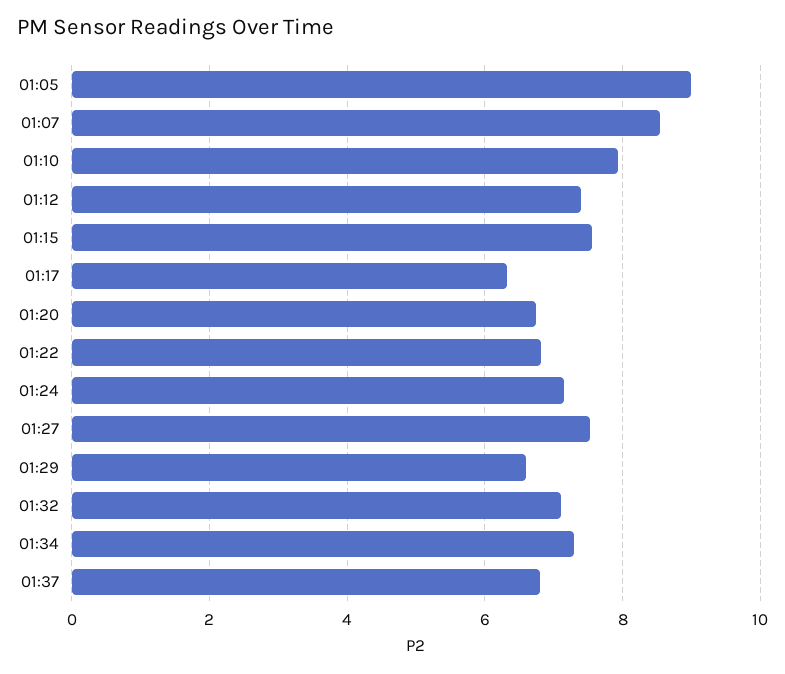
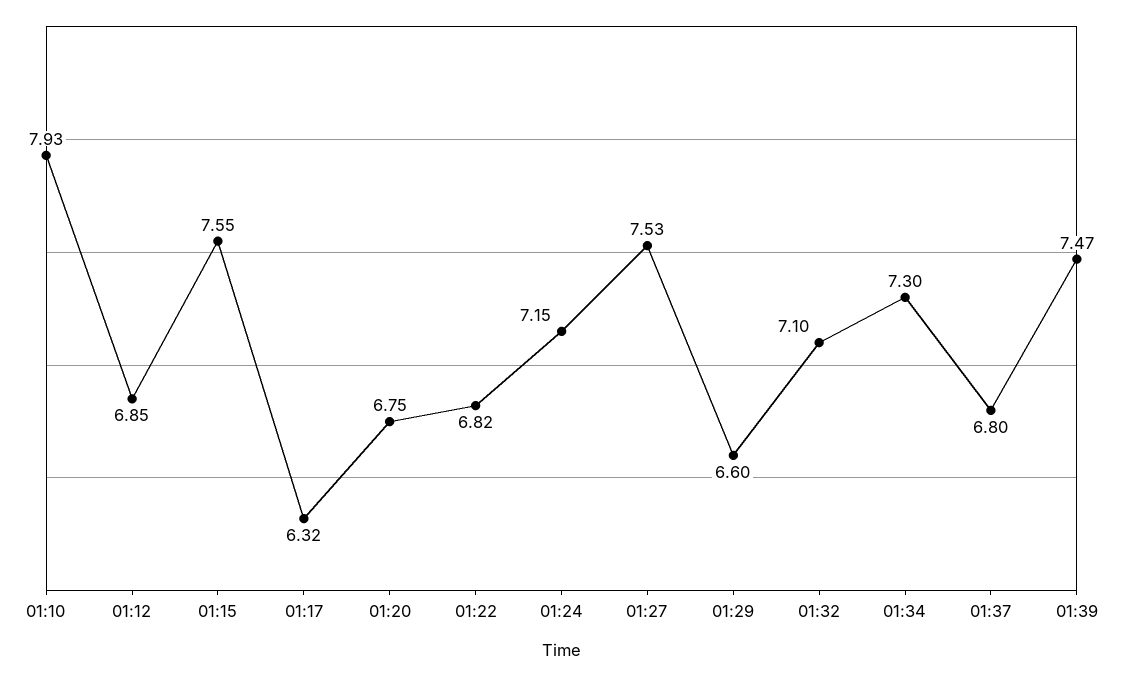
01:05: 9 -> none
01:07: 8.6 -> none
01:12: 7.4 -> 6.85
01:39: none -> 7.47

